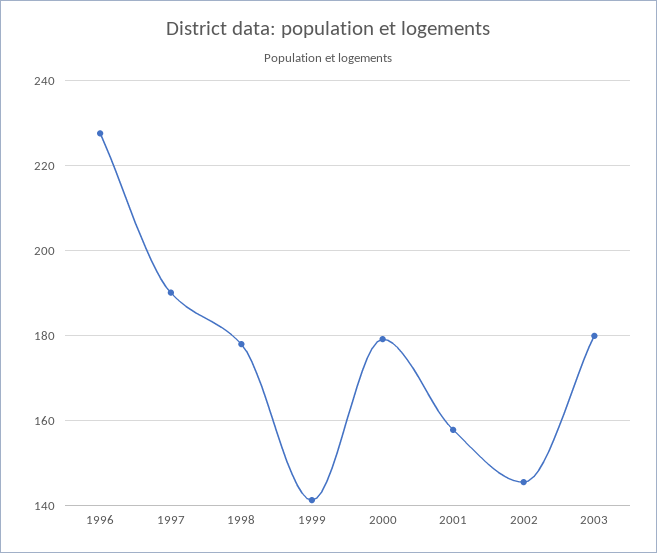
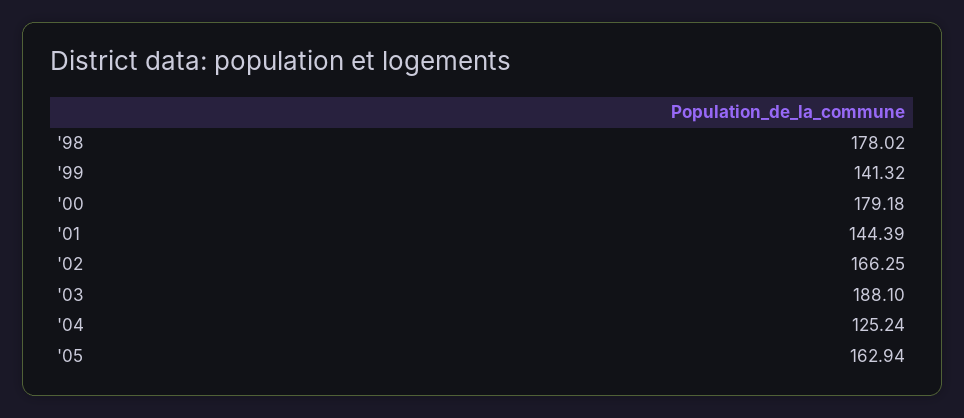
1996: 228 -> none
1997: 190 -> none
2001: 158 -> 144.39
2002: 146 -> 166.25
2003: 180 -> 188.1
'04: none -> 125.24
'05: none -> 162.94

